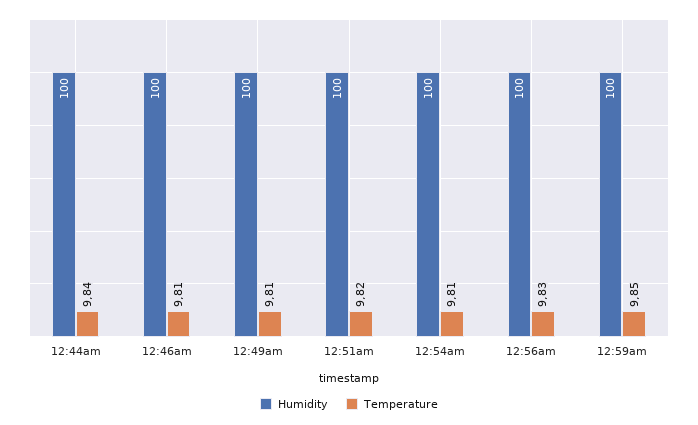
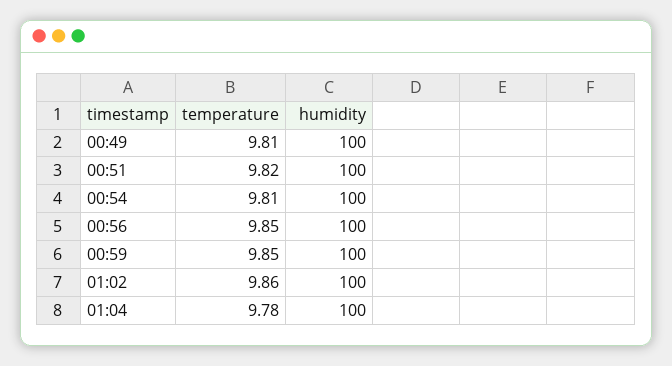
Humidity, 12:44am: 100 -> none
Temperature, 12:44am: 9.84 -> none
Humidity, 12:46am: 100 -> none
Temperature, 12:46am: 9.81 -> none
Temperature, 12:56am: 9.83 -> 9.85
Temperature, 01:02: none -> 9.86
Humidity, 01:02: none -> 100
Temperature, 01:04: none -> 9.78
Humidity, 01:04: none -> 100

